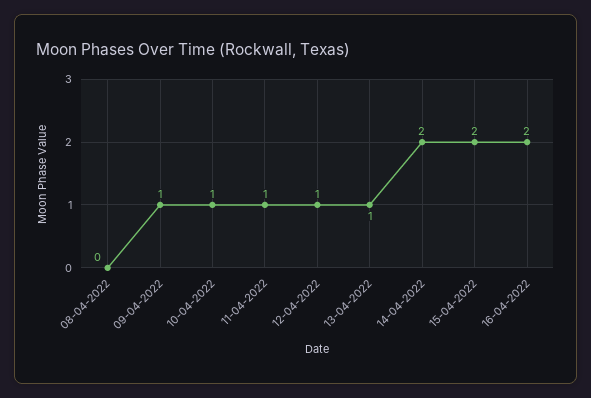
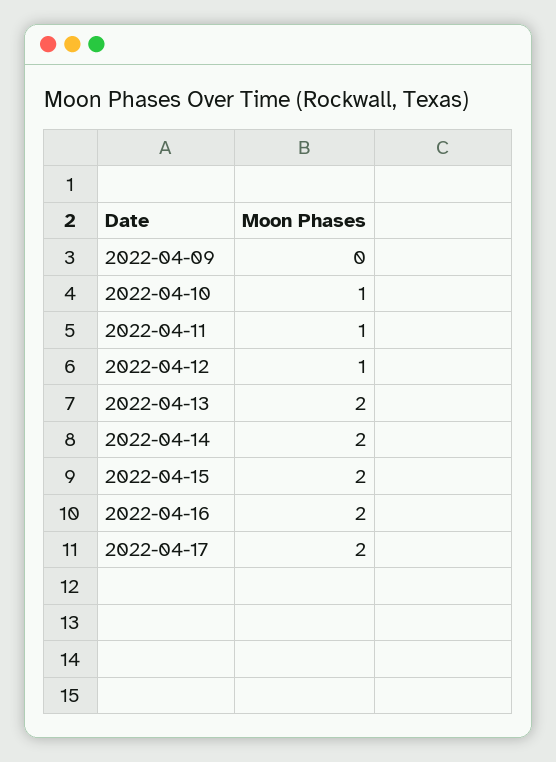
08-04-2022: 0 -> none
09-04-2022: 1 -> 0
13-04-2022: 1 -> 2
2022-04-17: none -> 2

